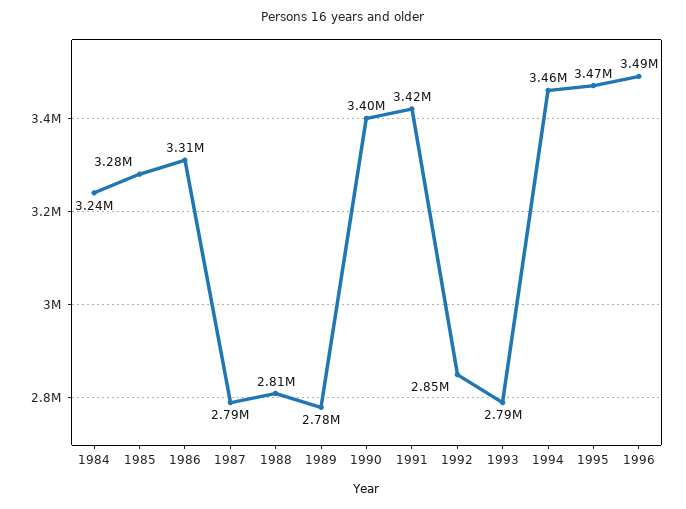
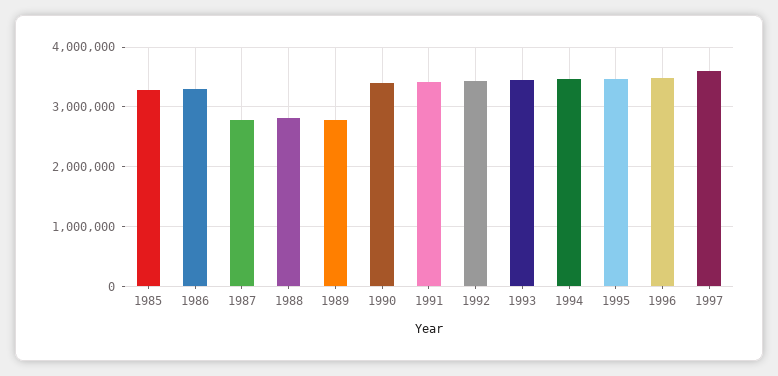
1984: 3240000 -> none
1992: 2850000 -> 3400000
1993: 2790000 -> 3400000
1997: none -> 3600000

